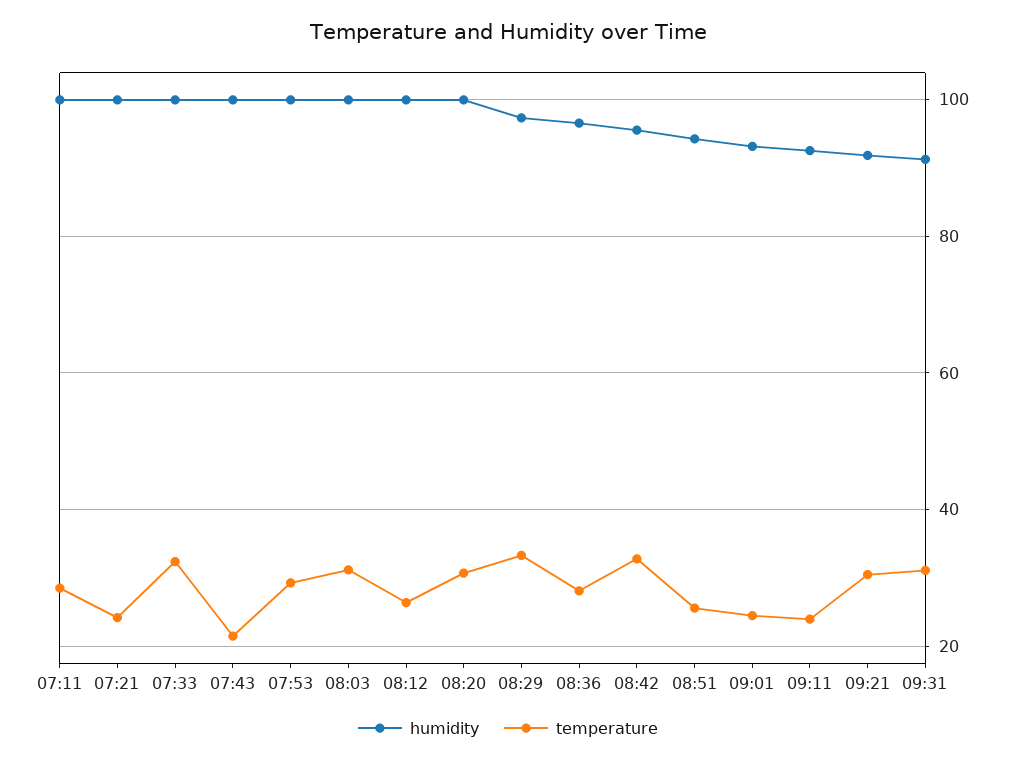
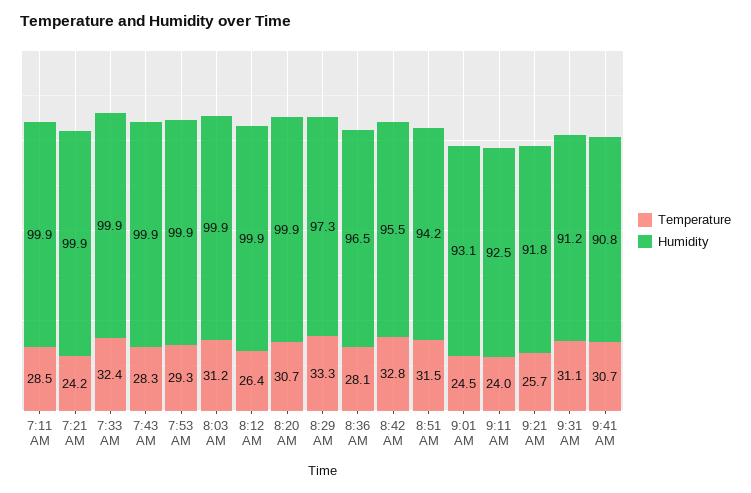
temperature, 07:43: 22 -> 28.3
temperature, 08:51: 26 -> 31.5
temperature, 09:21: 30 -> 25.7
temperature, 9:41 AM: none -> 30.7
humidity, 9:41 AM: none -> 90.8

